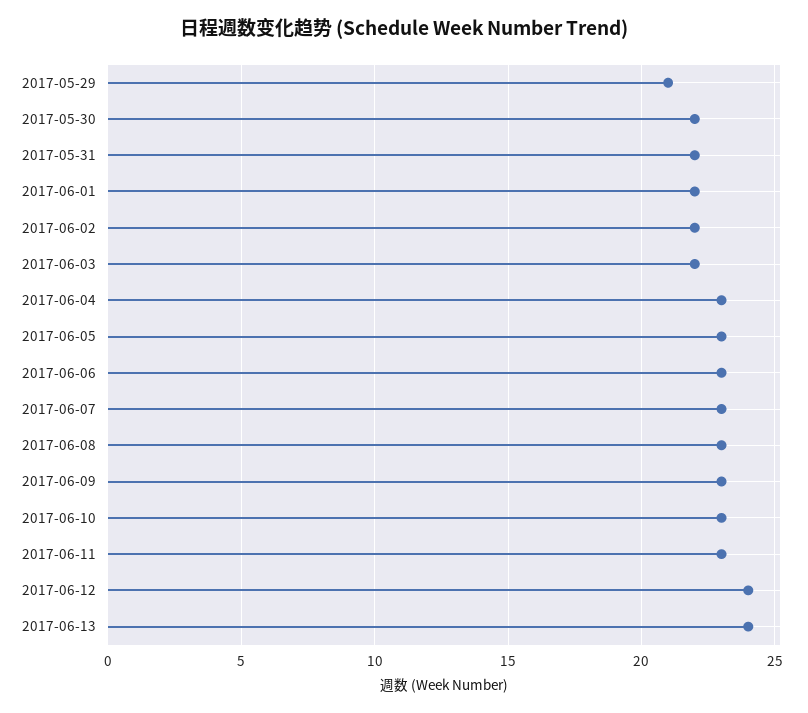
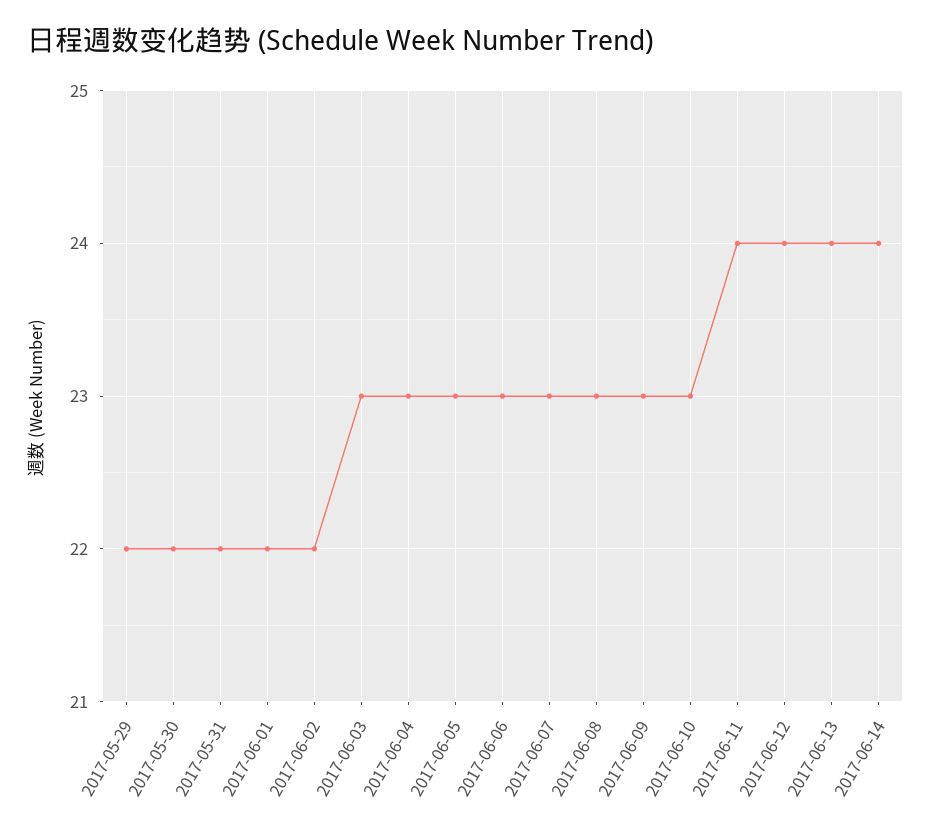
2017-05-29: 21 -> 22
2017-06-03: 22 -> 23
2017-06-11: 23 -> 24
2017-06-14: none -> 24

